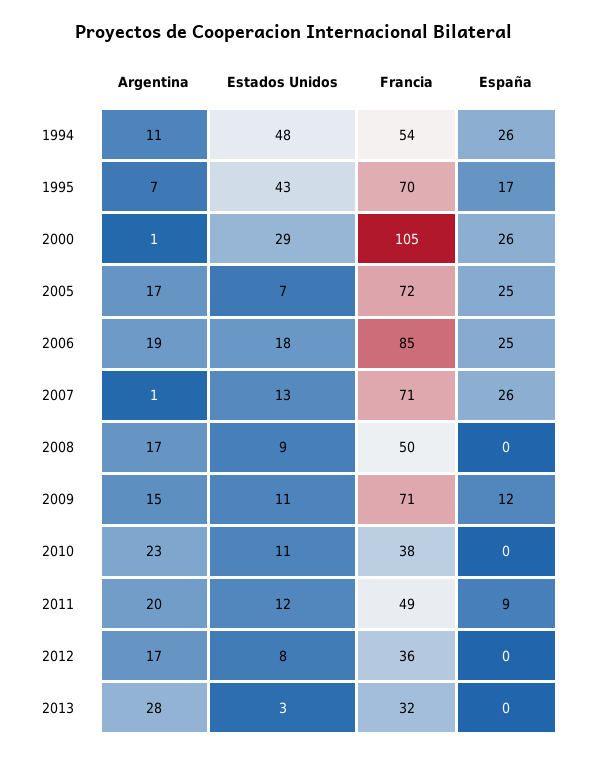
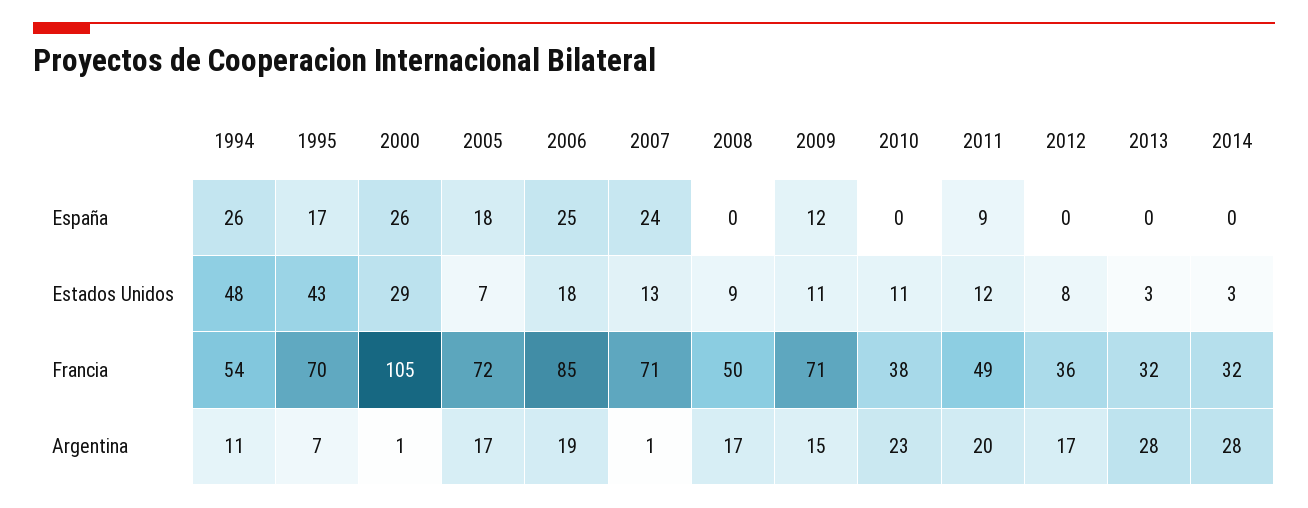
España, 2005: 25 -> 18
España, 2007: 26 -> 24
España, 2014: none -> 0
Estados Unidos, 2014: none -> 3
Francia, 2014: none -> 32
Argentina, 2014: none -> 28

